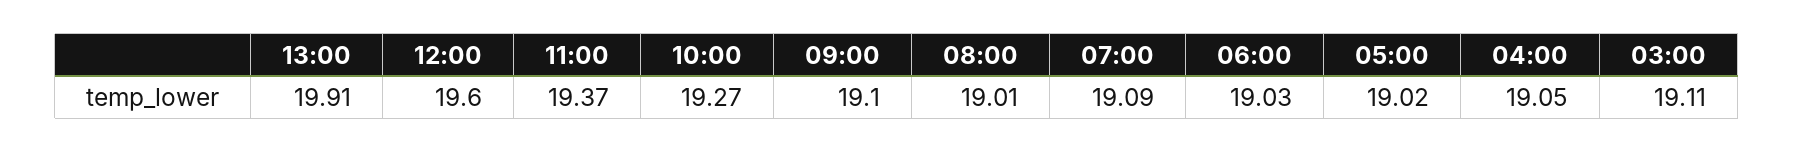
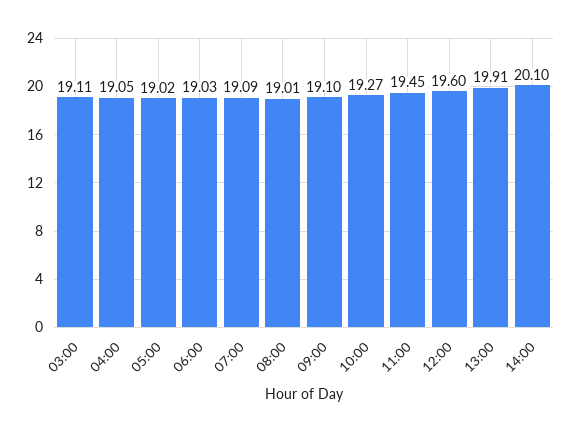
11:00: 19.37 -> 19.45
14:00: none -> 20.1

